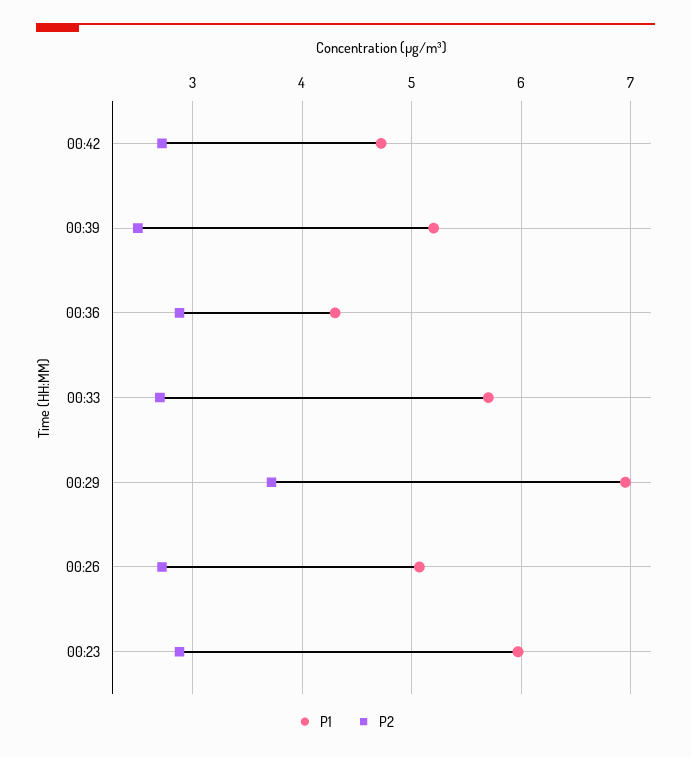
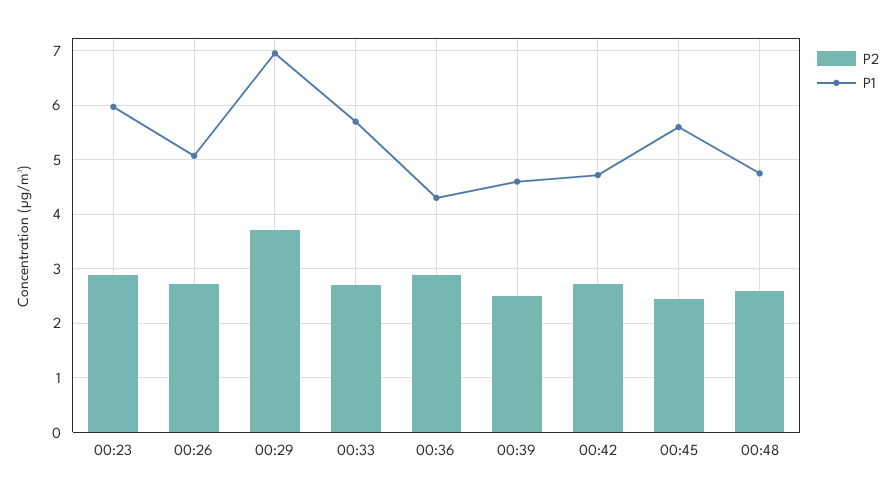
P1, 00:39: 5.2 -> 4.6
P2, 00:45: none -> 2.4
P1, 00:45: none -> 5.6
P2, 00:48: none -> 2.6
P1, 00:48: none -> 4.8

